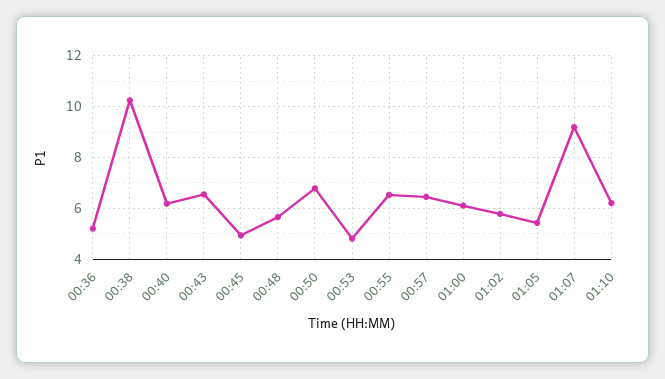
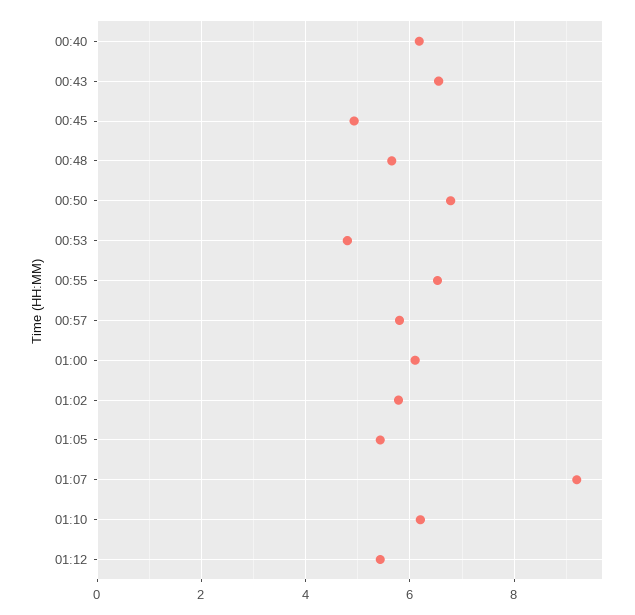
00:36: 5.25 -> none
00:38: 10.25 -> none
00:57: 6.5 -> 5.8
01:12: none -> 5.4

